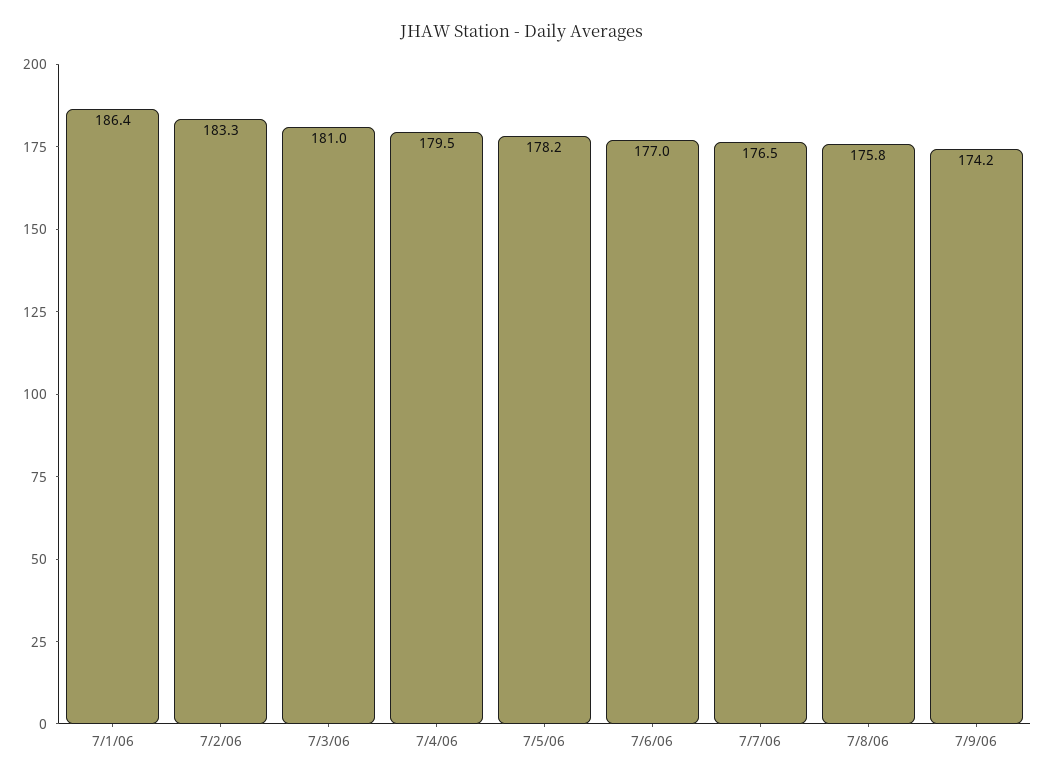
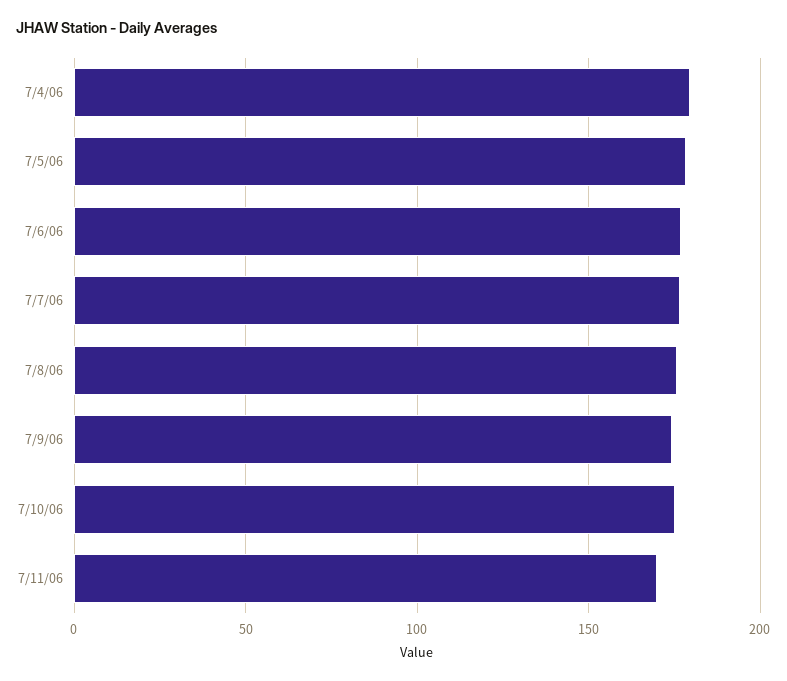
7/1/06: 186.4 -> none
7/2/06: 183.3 -> none
7/3/06: 181 -> none
7/10/06: none -> 175
7/11/06: none -> 170

